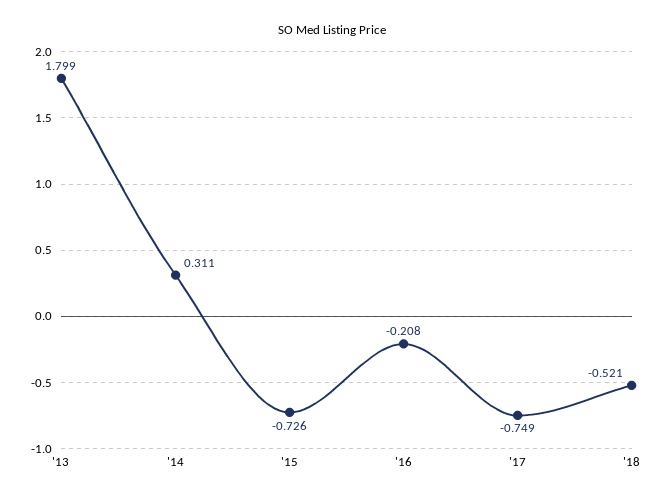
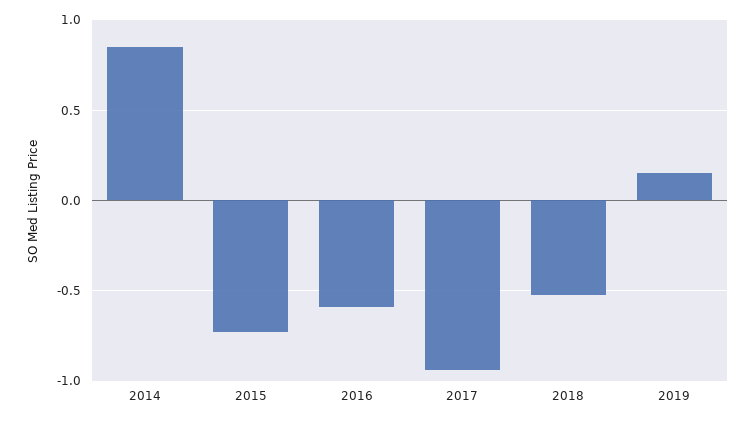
'13: 1.799 -> none
'14: 0.311 -> 0.85
'16: -0.208 -> -0.6
'17: -0.749 -> -0.95
2019: none -> 0.15

